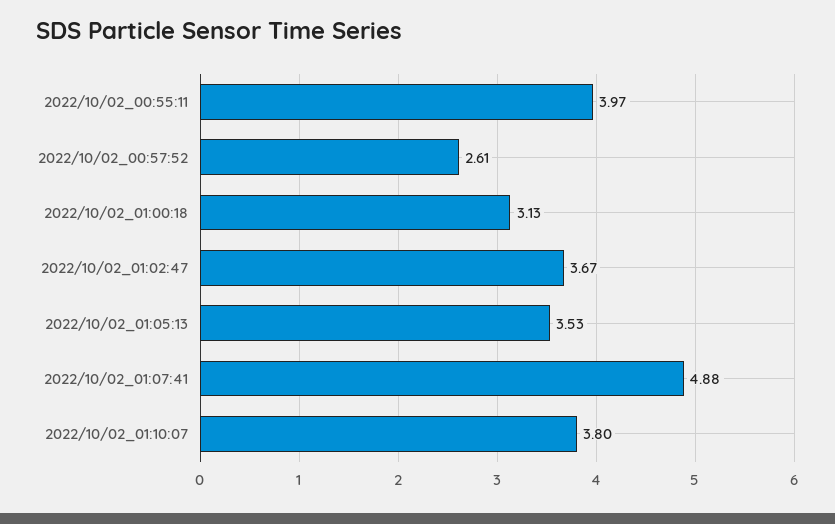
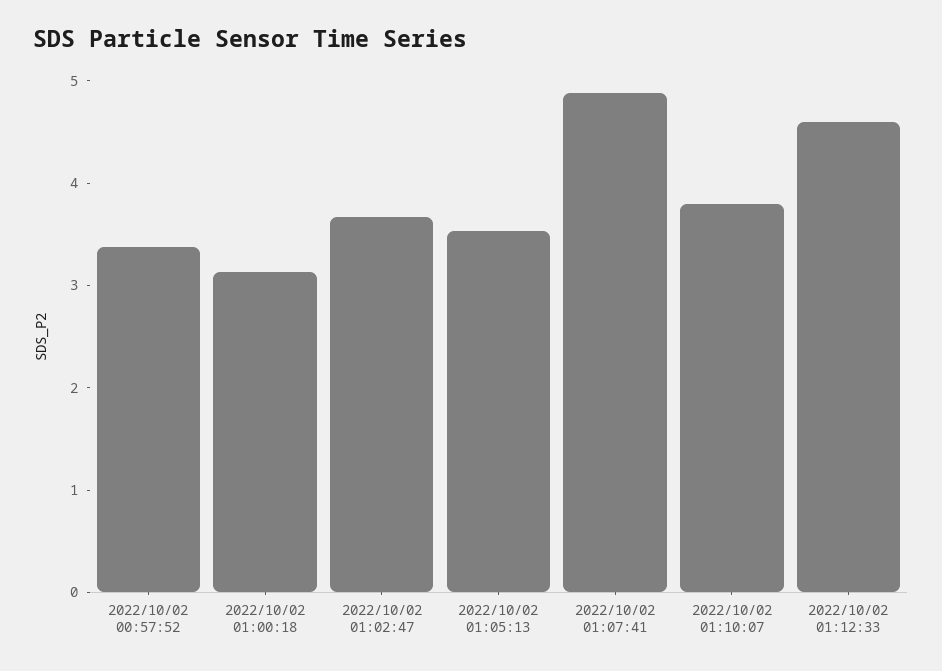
2022/10/02_00:55:11: 3.97 -> none
2022/10/02_00:57:52: 2.61 -> 3.4
2022/10/02 01:12:33: none -> 4.6

